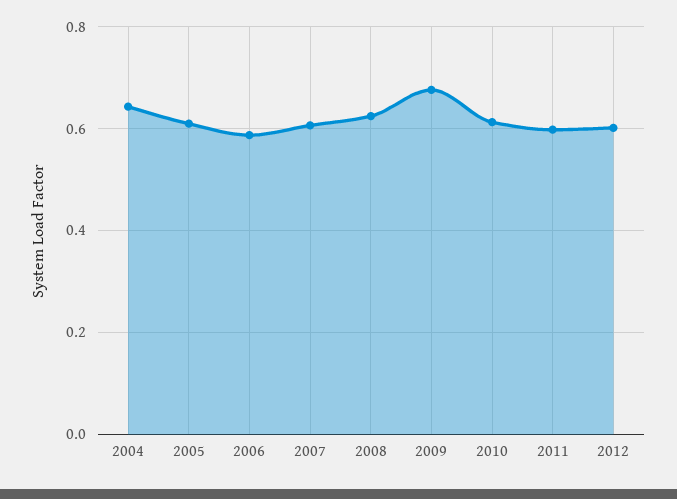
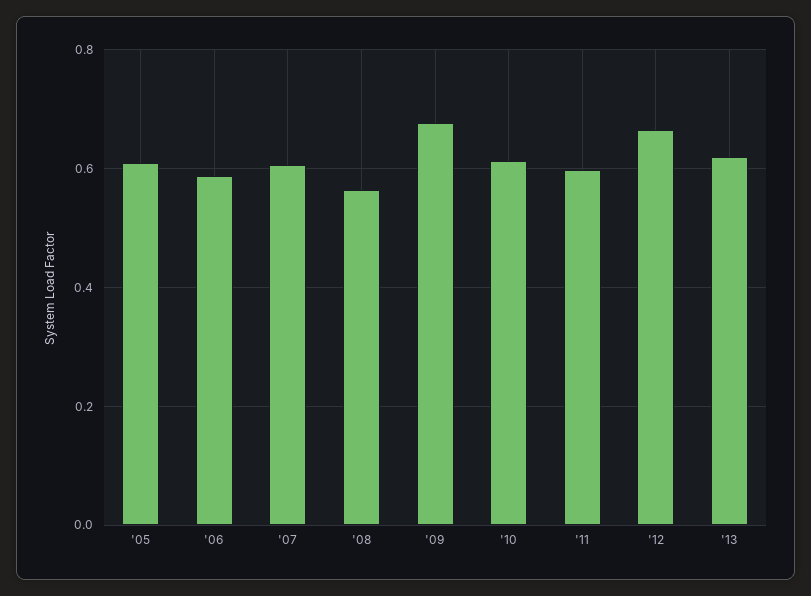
2004: 0.64 -> none
2008: 0.62 -> 0.56
2012: 0.6 -> 0.66
'13: none -> 0.62

